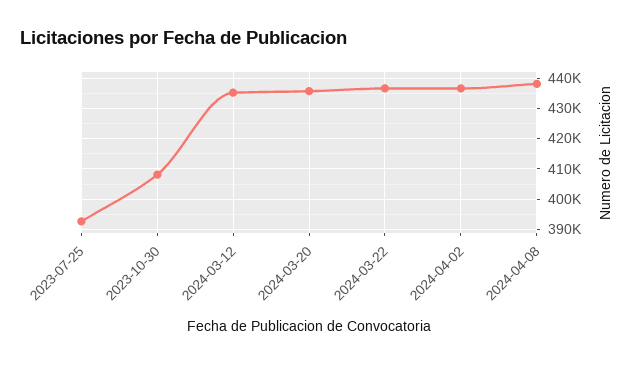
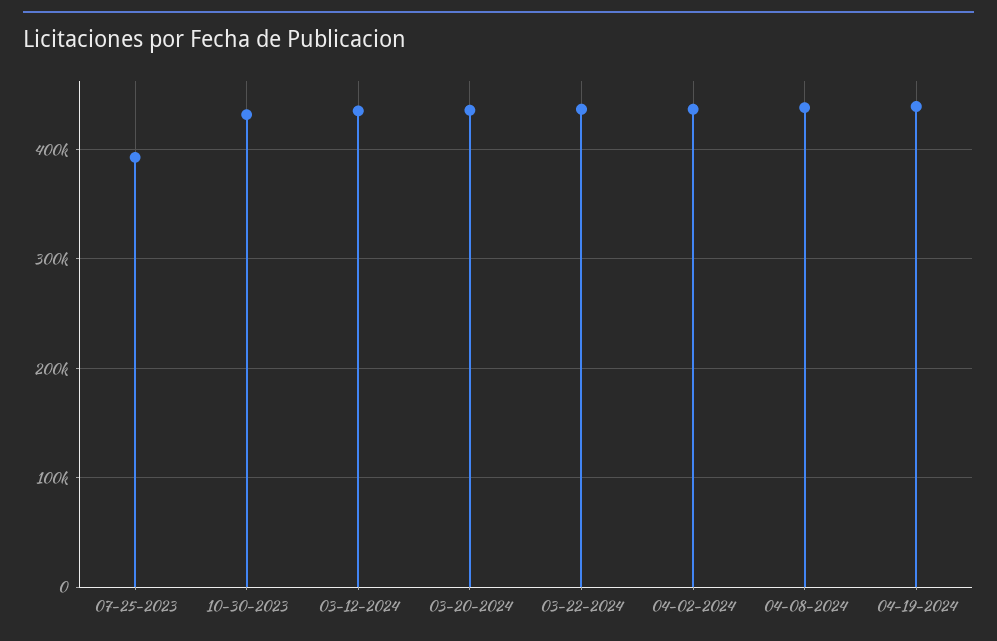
2023-10-30: 408000 -> 430000
04-19-2024: none -> 440000

